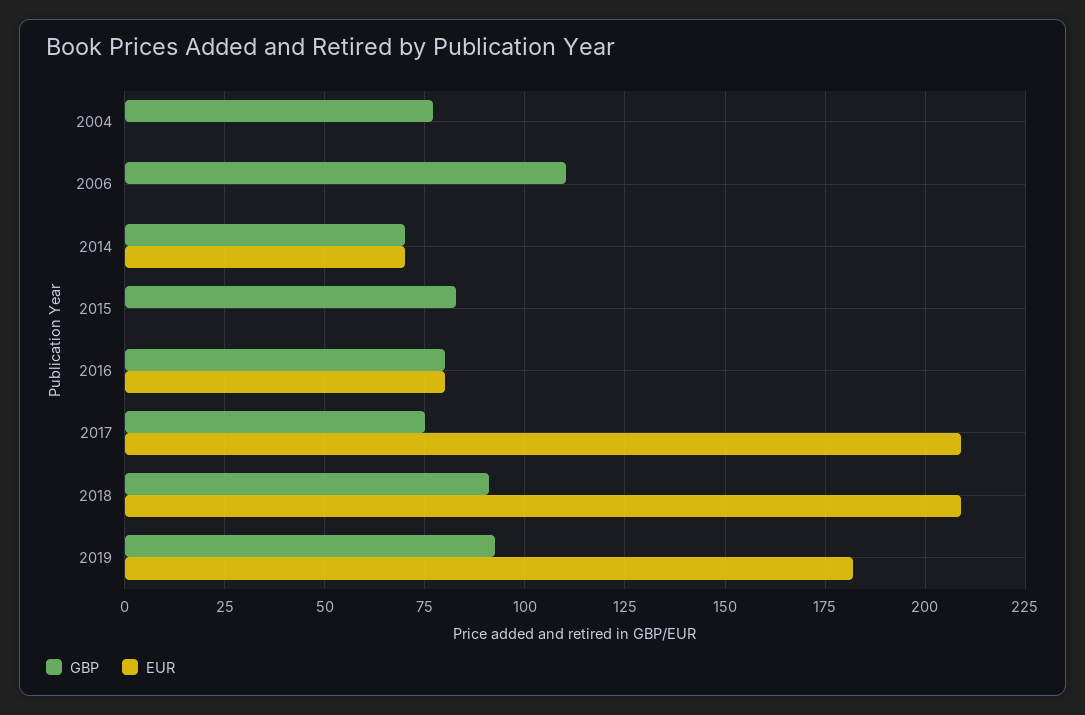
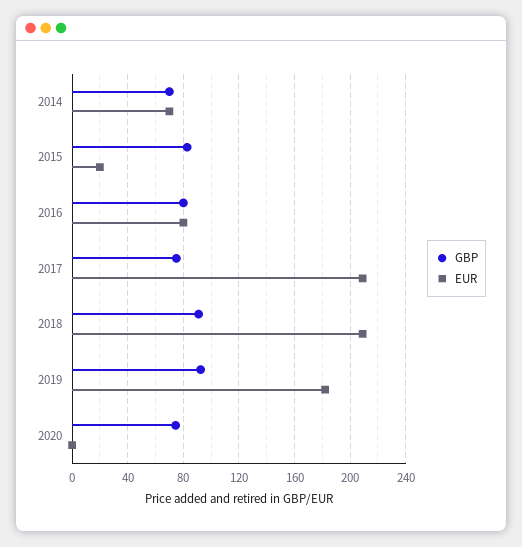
GBP, 2004: 77.5 -> none
EUR, 2004: 0 -> none
GBP, 2006: 110 -> none
EUR, 2006: 0 -> none
EUR, 2015: 0 -> 20
GBP, 2020: none -> 75
EUR, 2020: none -> 0

